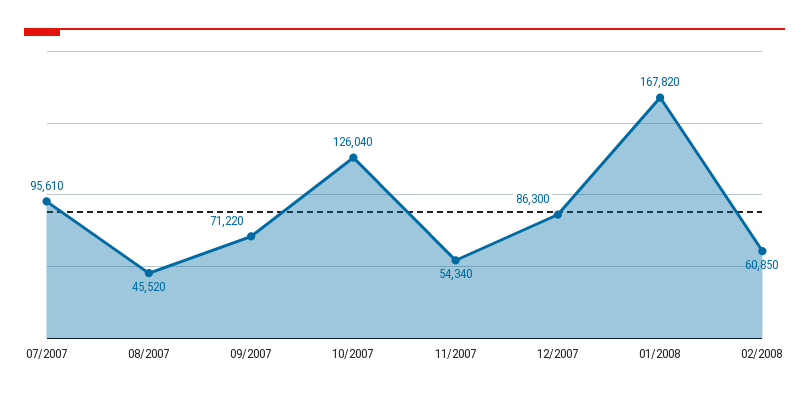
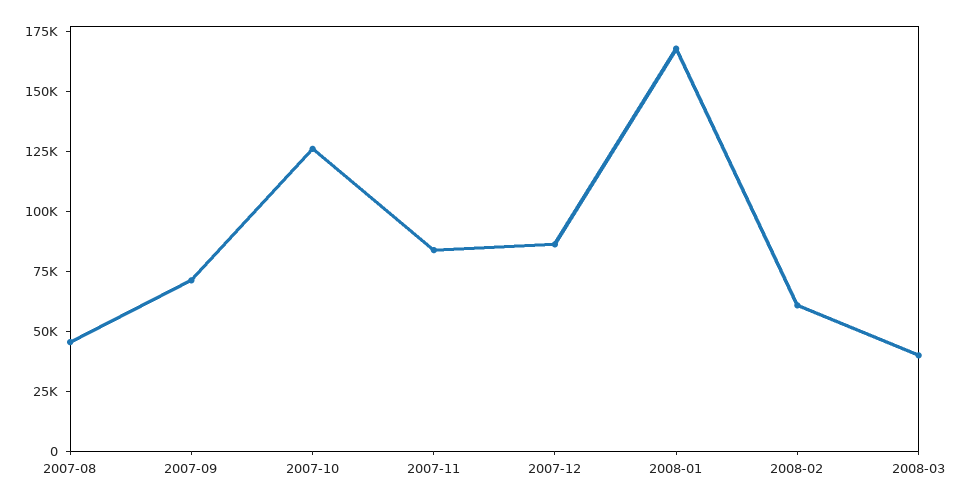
07/2007: 95610 -> none
11/2007: 54340 -> 85000
2008-03: none -> 40000

